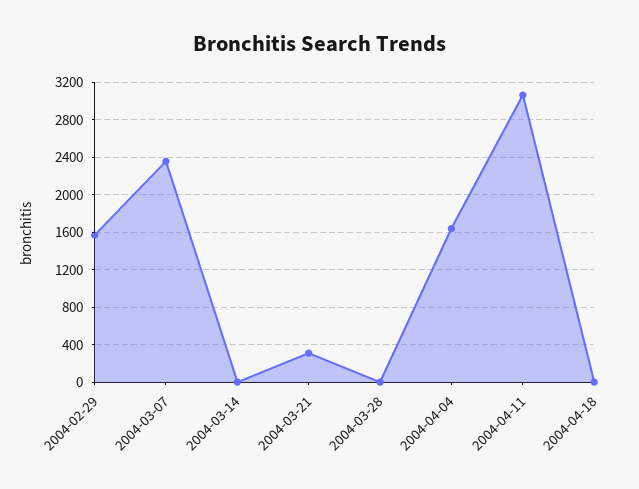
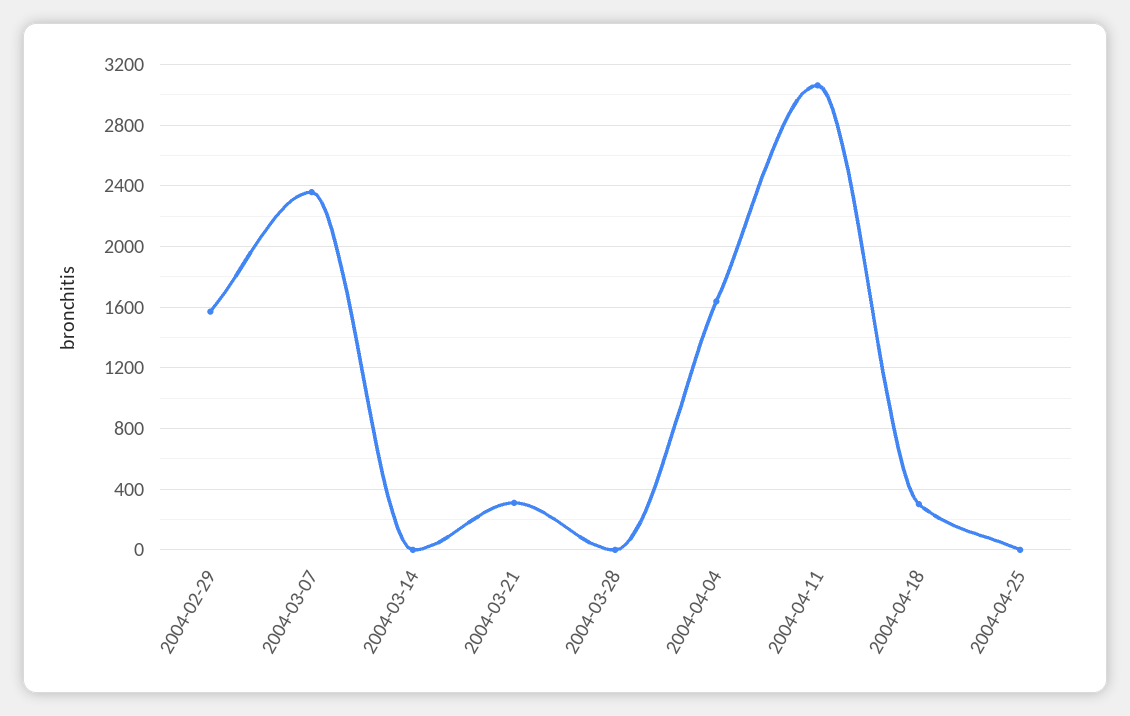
2004-04-18: 0 -> 300
2004-04-25: none -> 0

